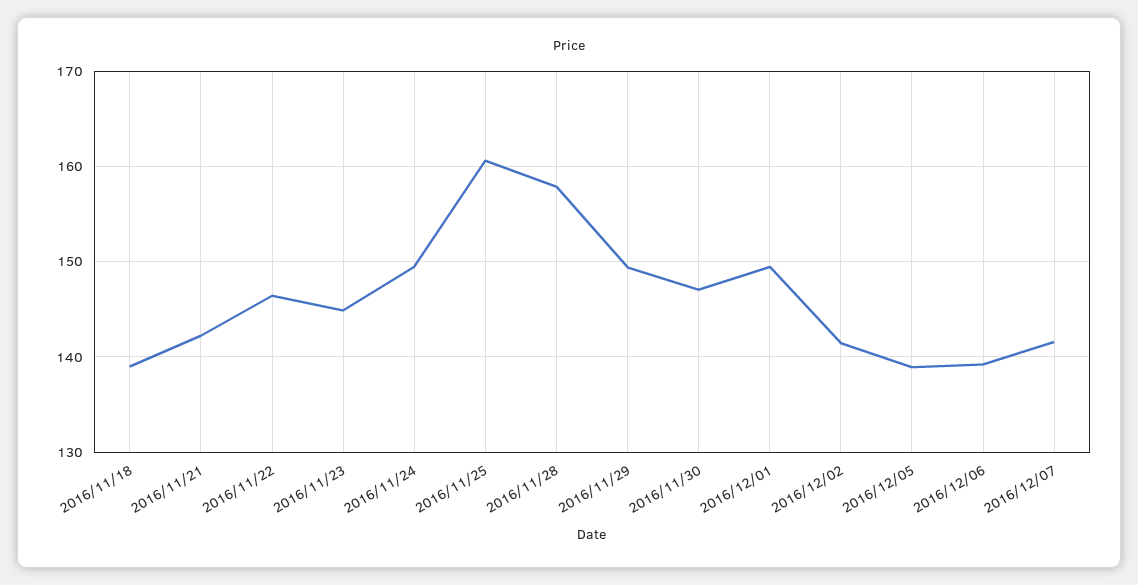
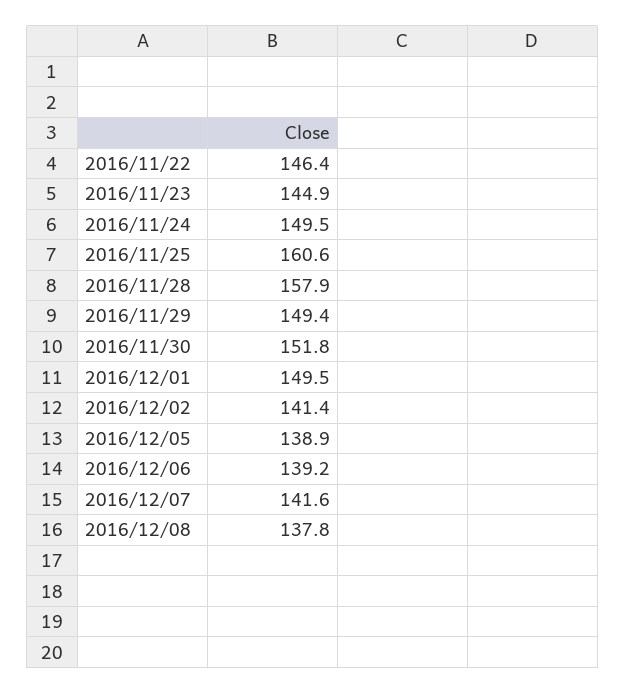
2016/11/18: 139 -> none
2016/11/21: 142 -> none
2016/11/30: 147 -> 151.8
2016/12/08: none -> 137.8

